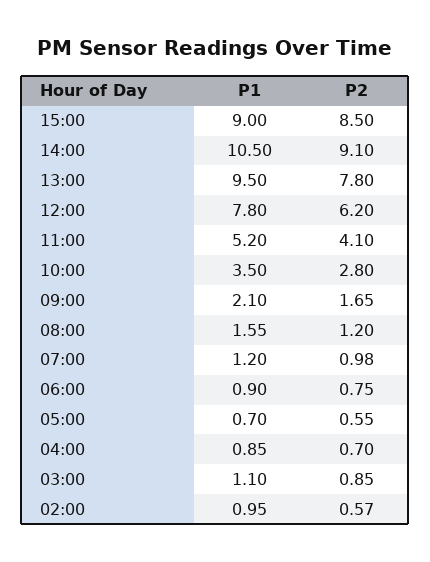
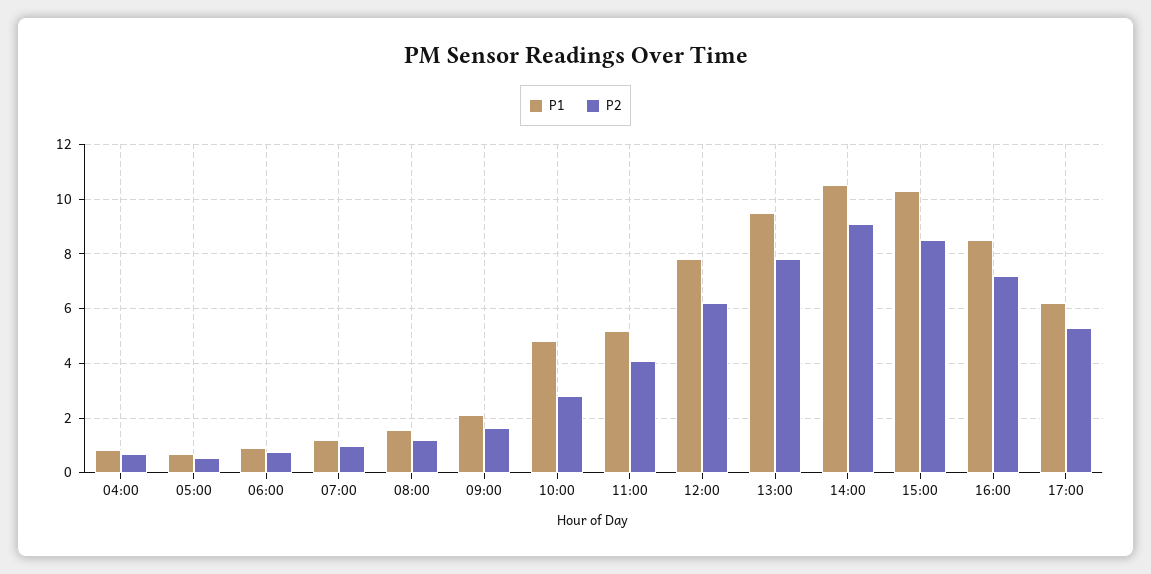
P1, 15:00: 9 -> 10.25
P1, 10:00: 3.5 -> 4.75
P1, 03:00: 1.1 -> none
P2, 03:00: 0.85 -> none
P1, 02:00: 0.95 -> none
P2, 02:00: 0.57 -> none
P1, 16:00: none -> 8.5
P2, 16:00: none -> 7.25
P1, 17:00: none -> 6.25
P2, 17:00: none -> 5.25

